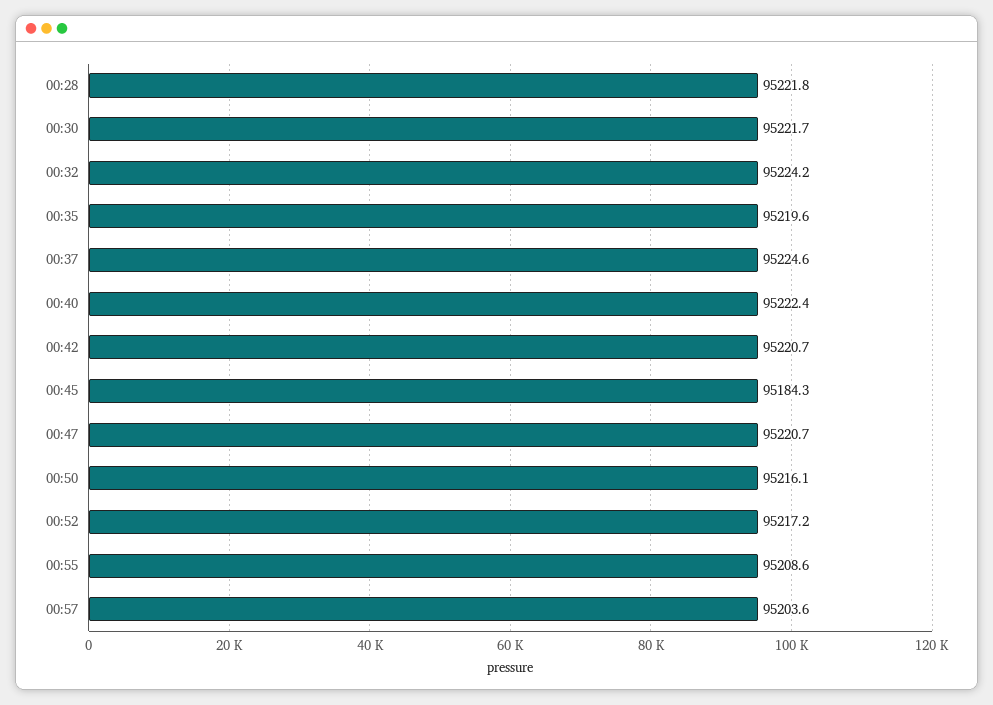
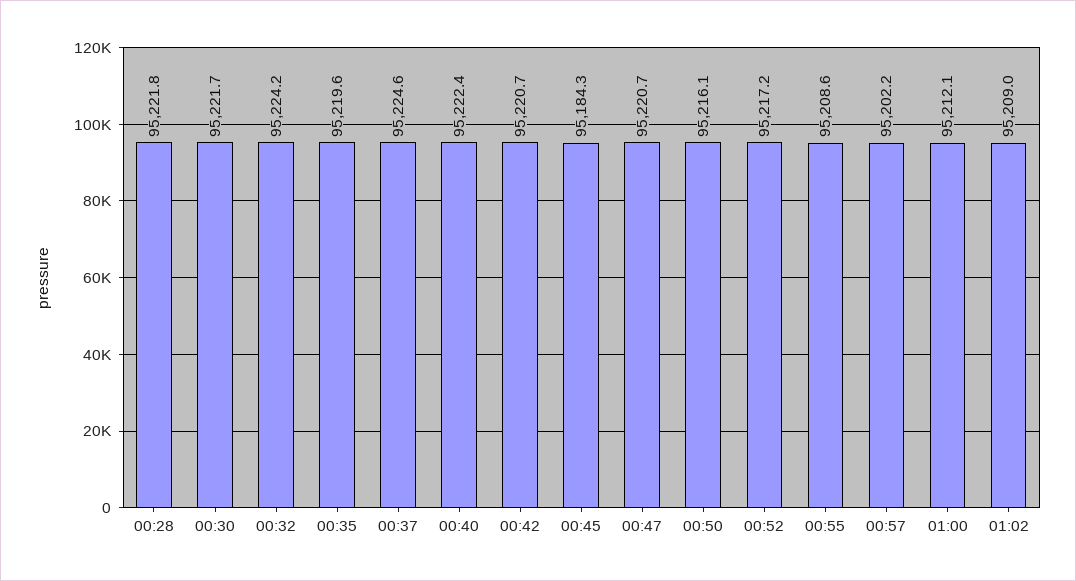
00:57: 95203.6 -> 95202.2
01:00: none -> 95212.1
01:02: none -> 95209

